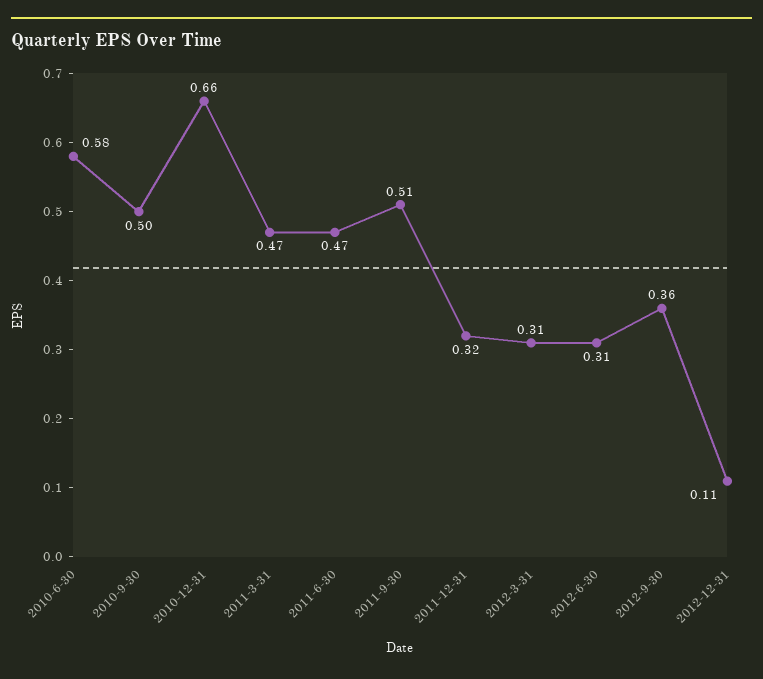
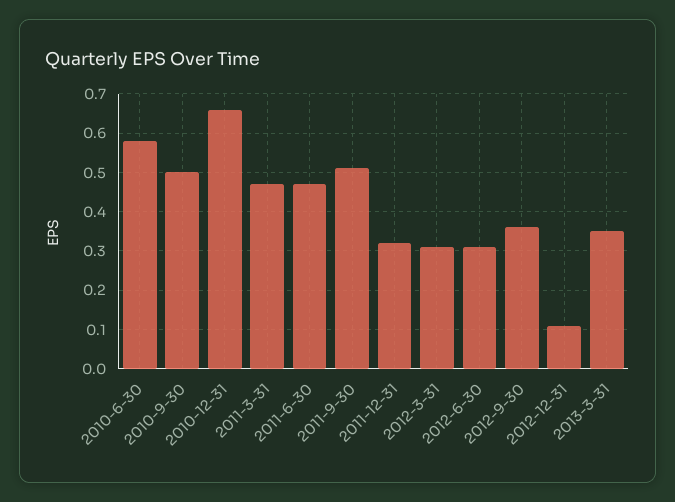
2013-3-31: none -> 0.35

